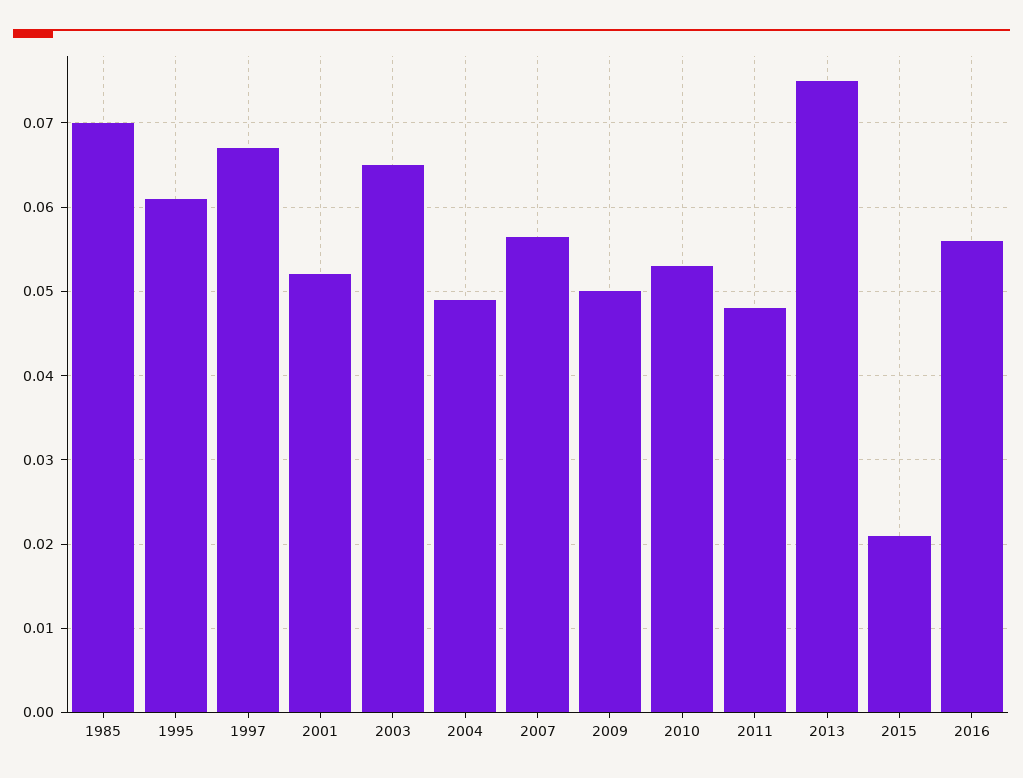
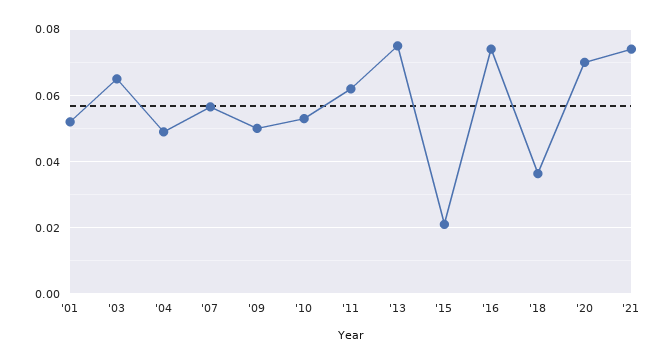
1985: 0.07 -> none
1995: 0.061 -> none
1997: 0.067 -> none
2011: 0.048 -> 0.062
2016: 0.056 -> 0.074
'18: none -> 0.036
'20: none -> 0.07
'21: none -> 0.074

